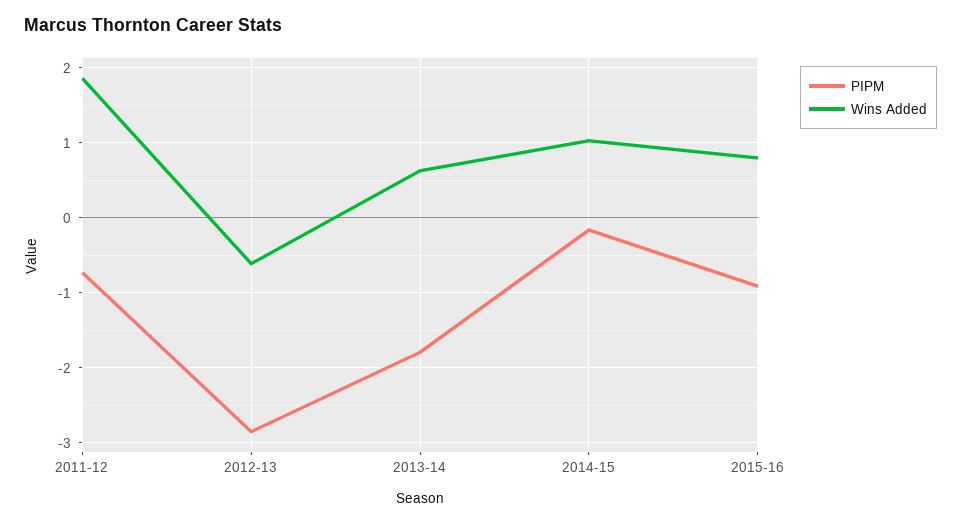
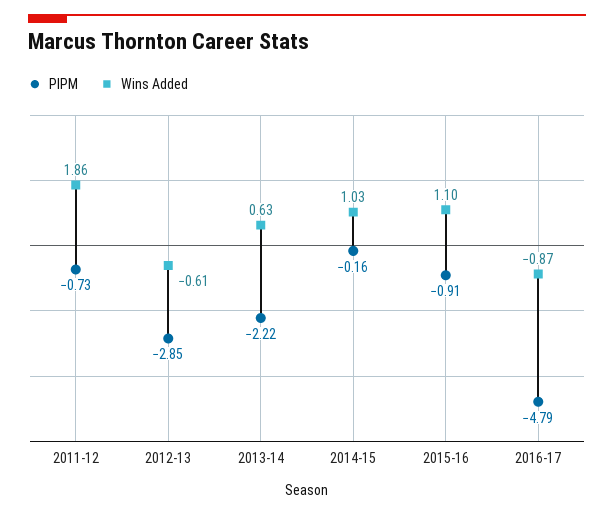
PIPM, 2013-14: -1.8 -> -2.22
Wins Added, 2015-16: 0.8 -> 1.1
PIPM, 2016-17: none -> -4.79
Wins Added, 2016-17: none -> -0.87

